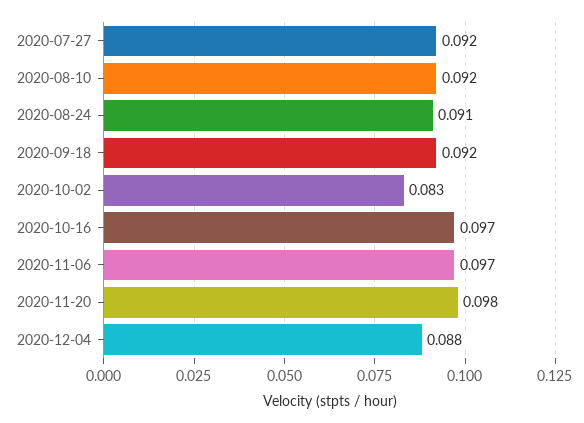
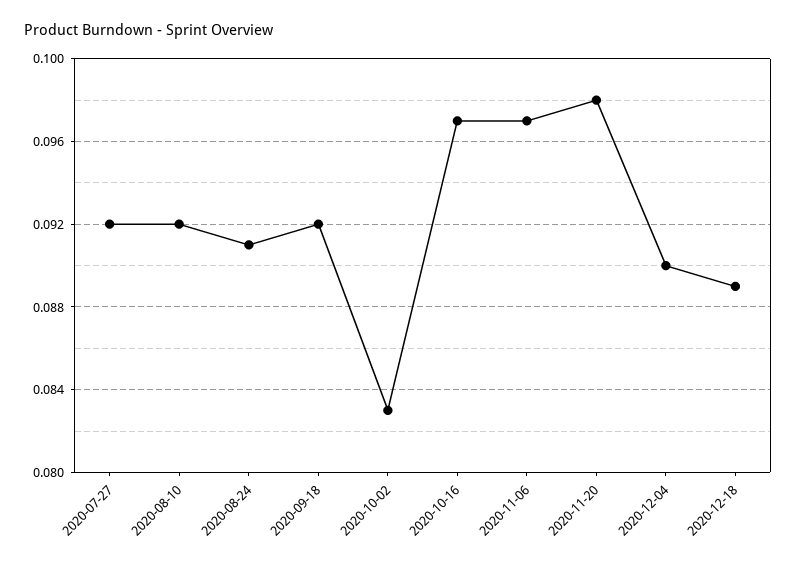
2020-12-04: 0.088 -> 0.09
2020-12-18: none -> 0.089

